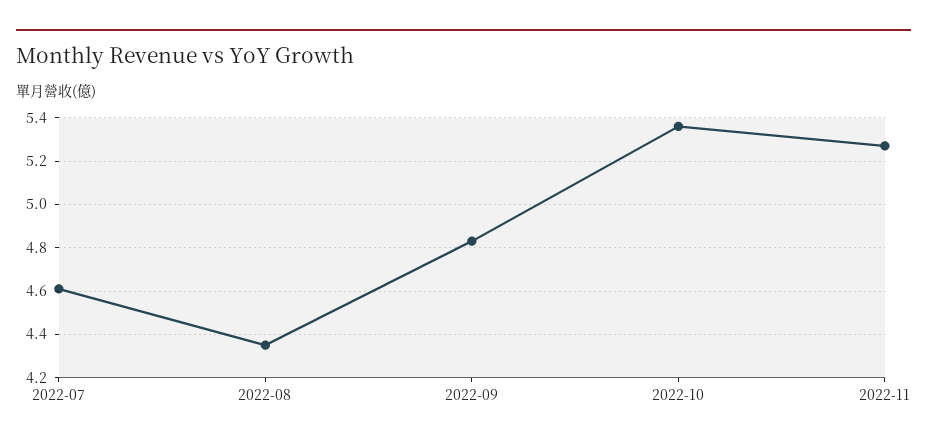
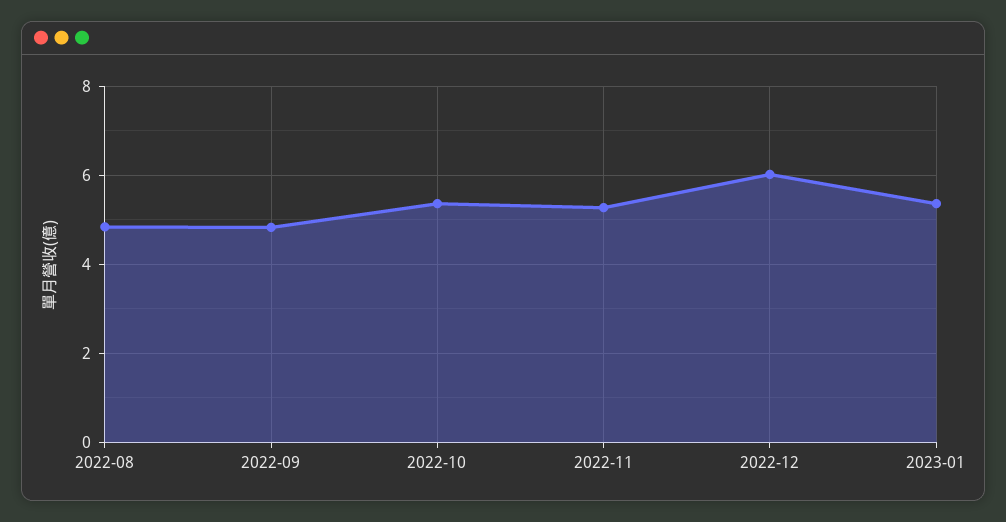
2022-07: 4.6 -> none
2022-08: 4.35 -> 4.8
2022-12: none -> 6
2023-01: none -> 5.4

